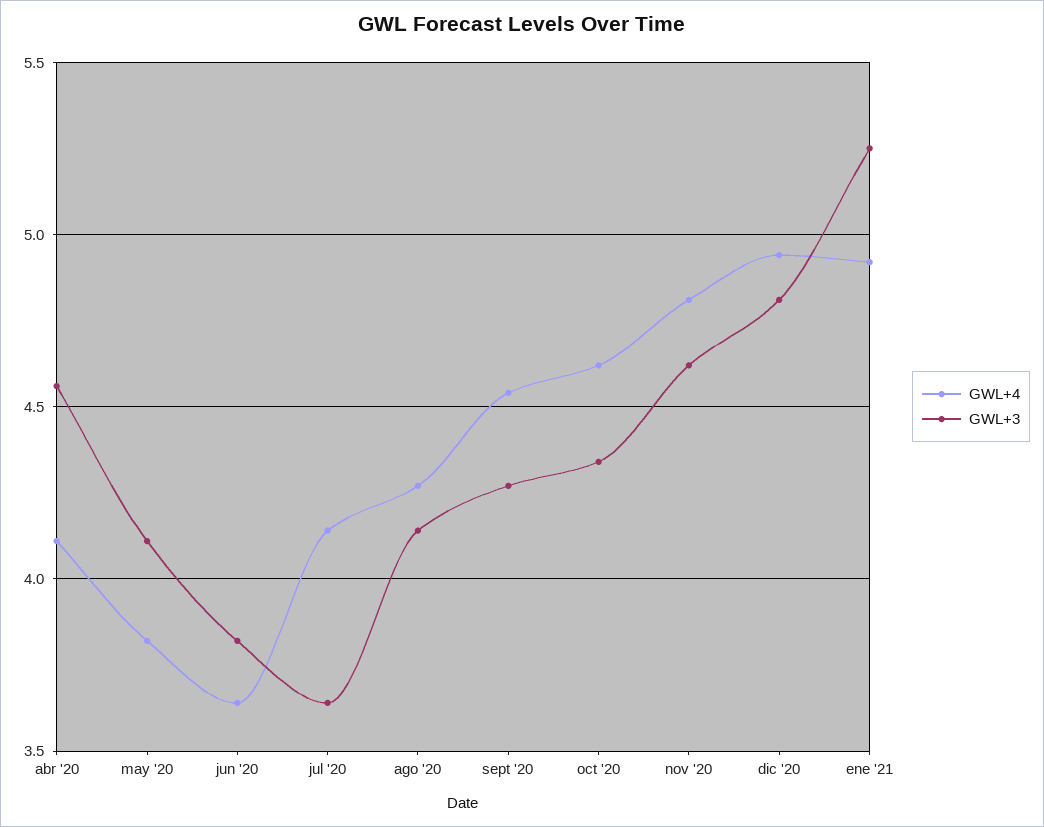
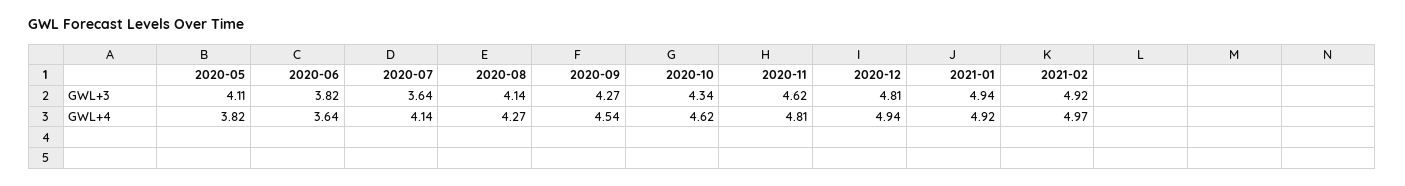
GWL+4, abr '20: 4.1 -> none
GWL+3, abr '20: 4.55 -> none
GWL+3, ene '21: 5.25 -> 4.94
GWL+3, 2021-02: none -> 4.92
GWL+4, 2021-02: none -> 4.97

